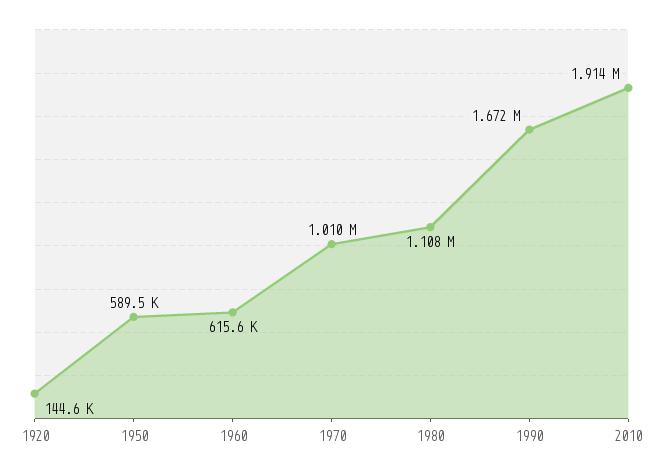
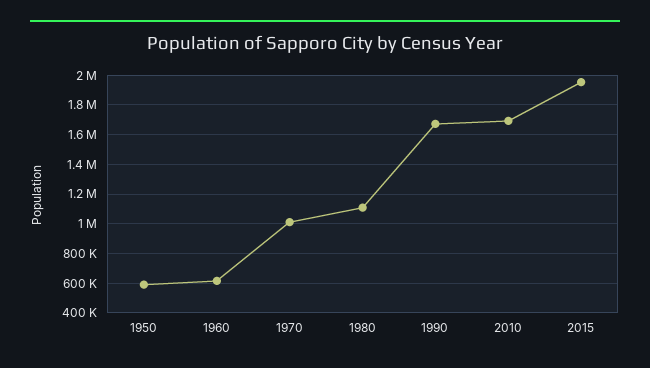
1920: 144600 -> none
2010: 1914000 -> 1700000
2015: none -> 1950000

